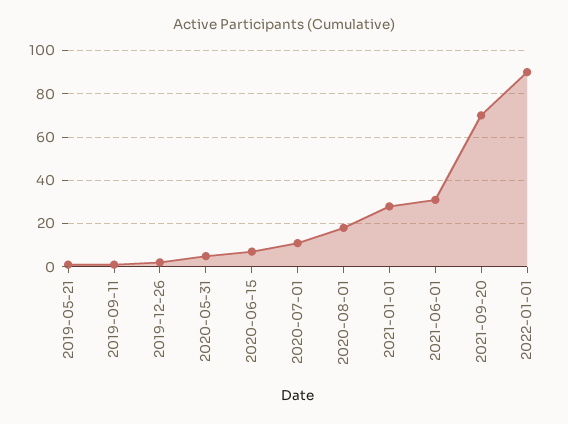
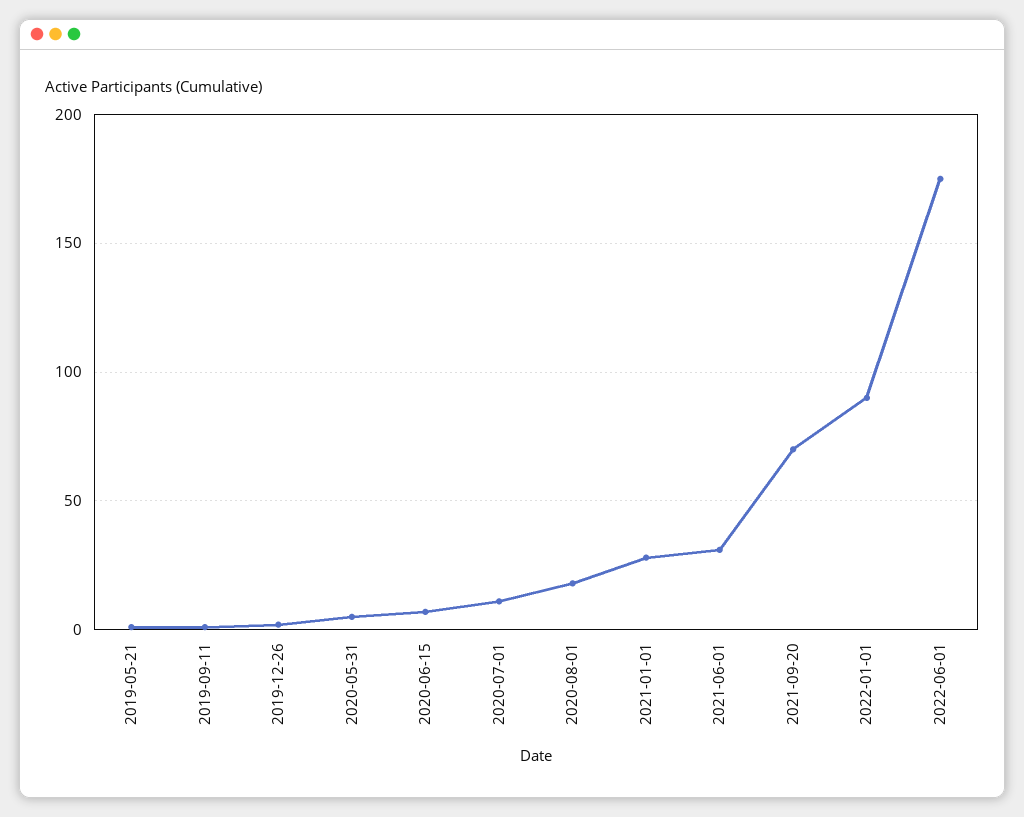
2022-06-01: none -> 175

